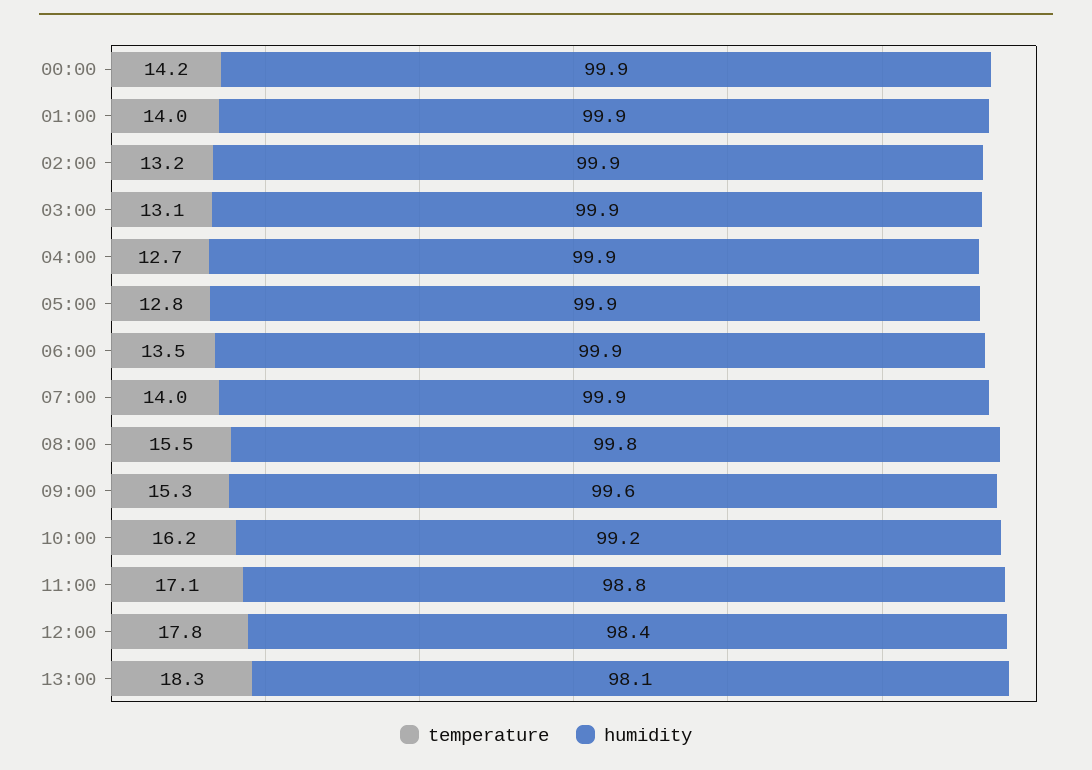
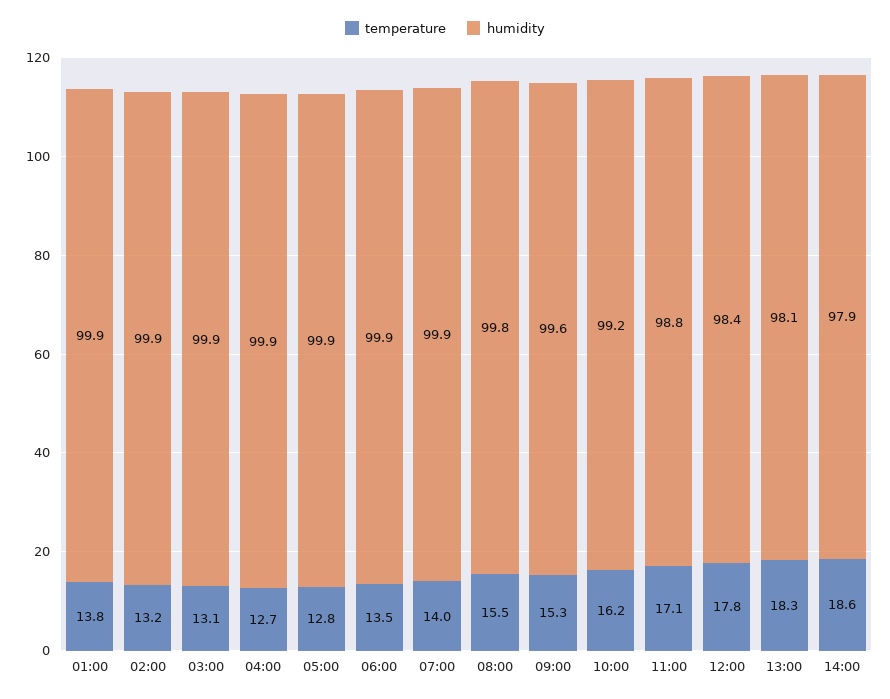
temperature, 00:00: 14.2 -> none
humidity, 00:00: 99.9 -> none
temperature, 01:00: 14 -> 13.8
temperature, 14:00: none -> 18.6
humidity, 14:00: none -> 97.9

